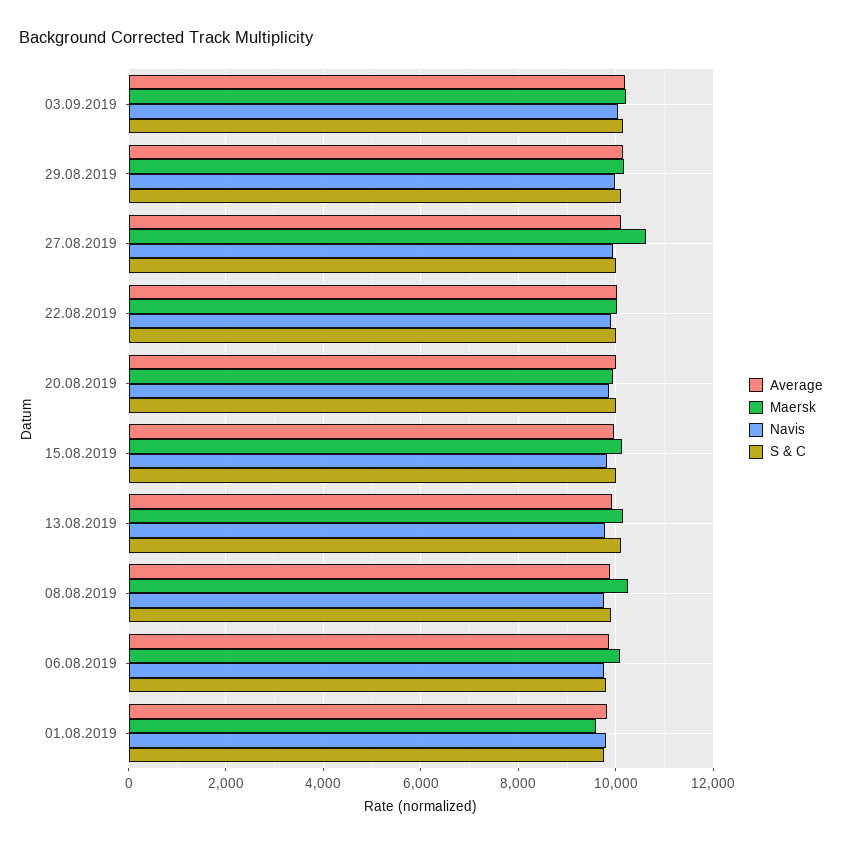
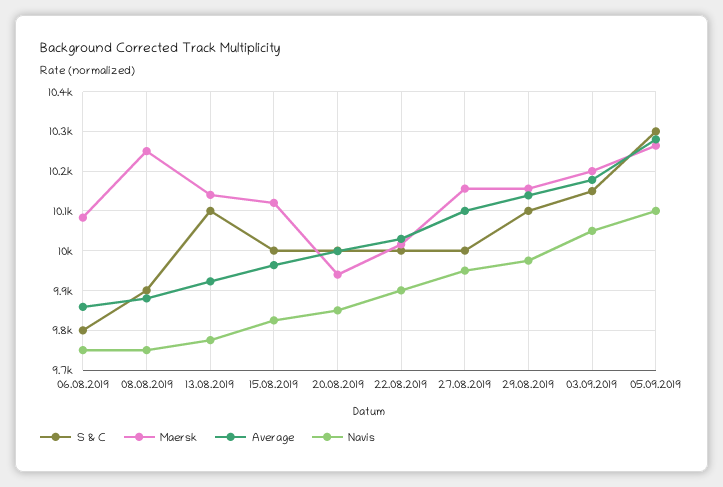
Maersk, 27.08.2019: 10600 -> 10160
Average, 01.08.2019: 9800 -> none
Maersk, 01.08.2019: 9600 -> none
Navis, 01.08.2019: 9800 -> none
S & C, 01.08.2019: 9800 -> none
S & C, 05.09.2019: none -> 10300
Maersk, 05.09.2019: none -> 10260
Average, 05.09.2019: none -> 10280
Navis, 05.09.2019: none -> 10100

